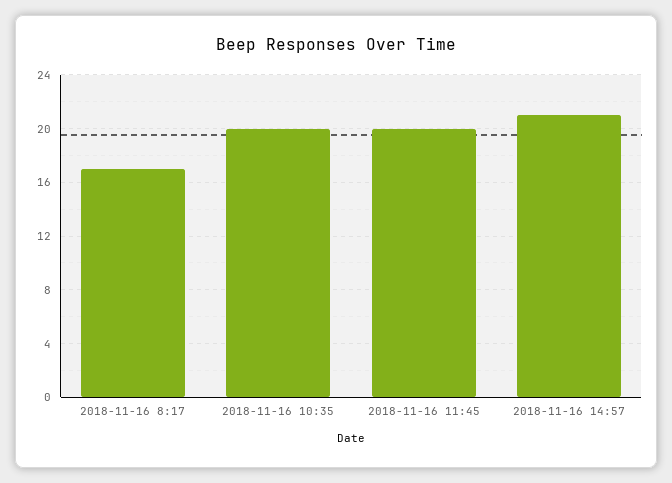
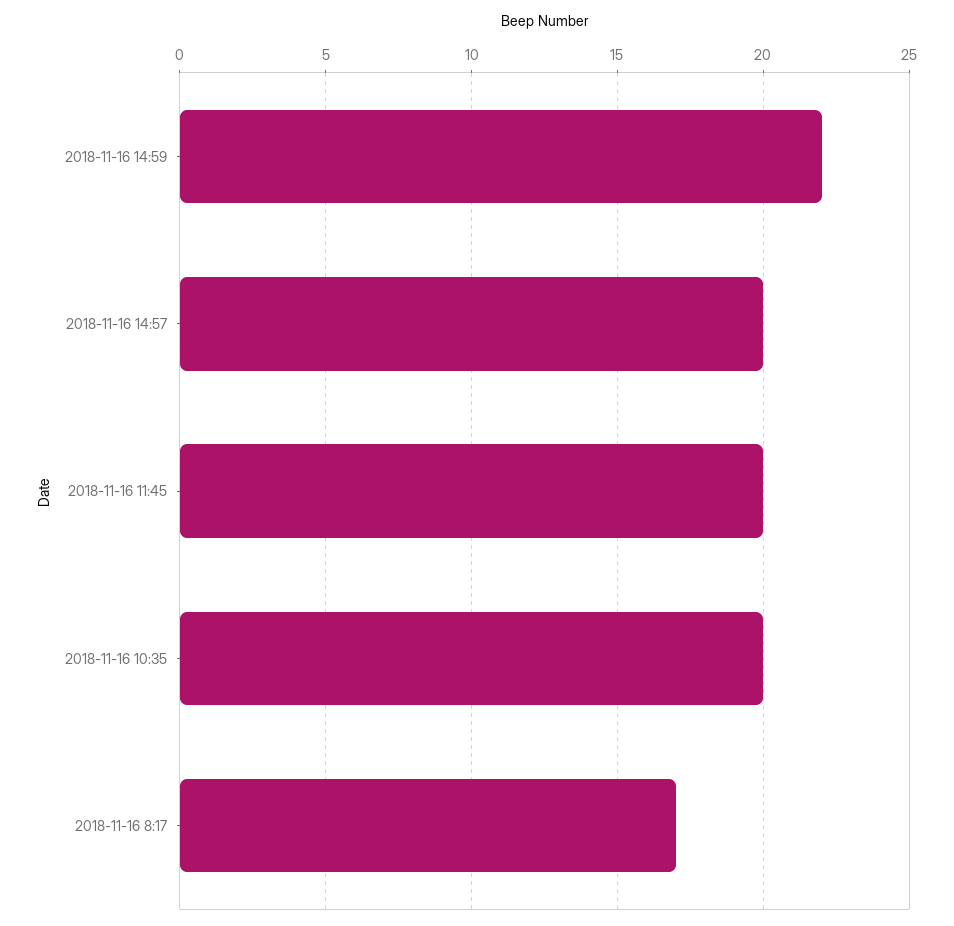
2018-11-16 14:57: 21 -> 20
2018-11-16 14:59: none -> 22

